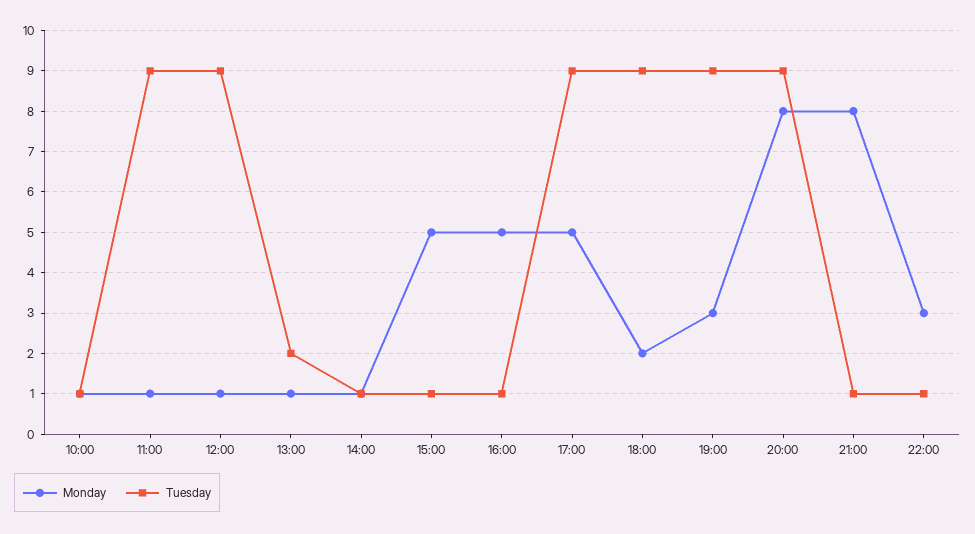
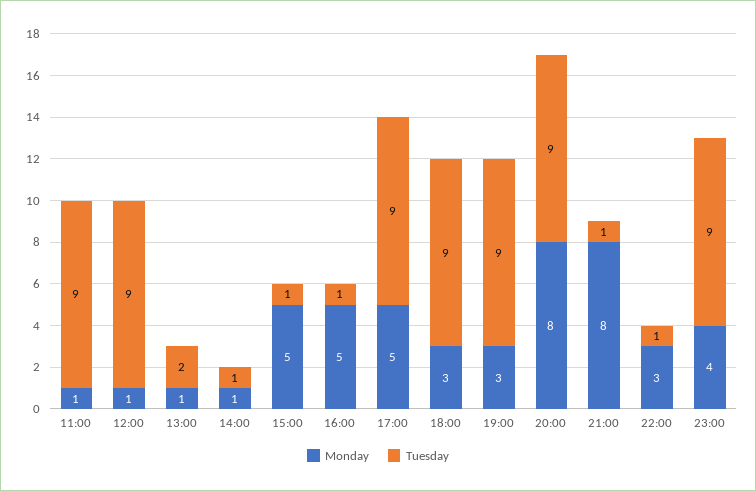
Monday, 10:00: 1 -> none
Tuesday, 10:00: 1 -> none
Monday, 18:00: 2 -> 3
Monday, 23:00: none -> 4
Tuesday, 23:00: none -> 9

